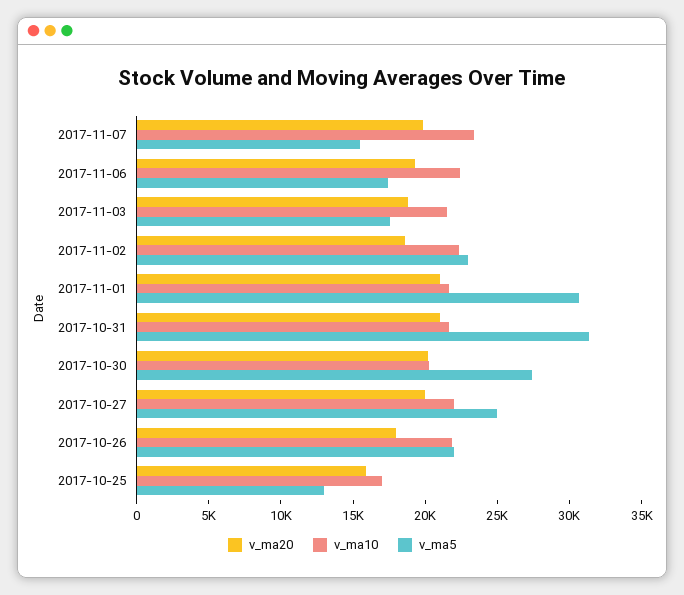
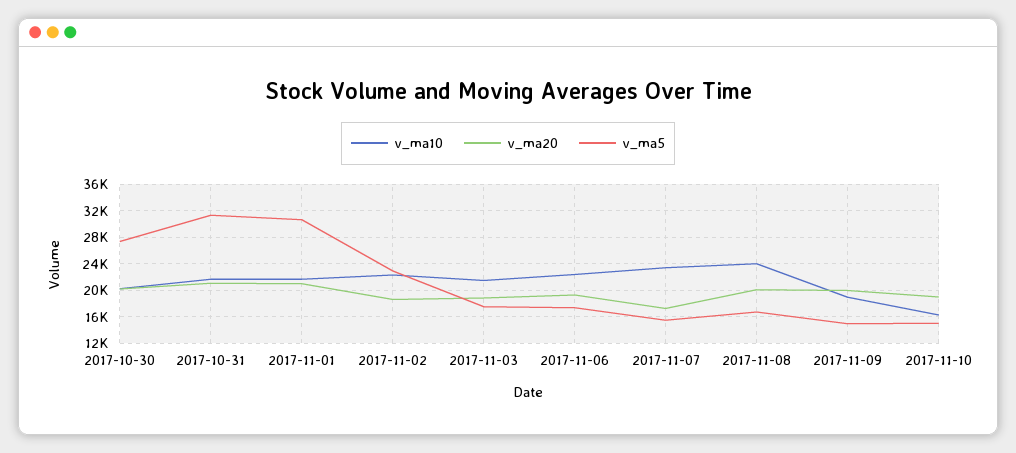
v_ma20, 2017-11-07: 20000 -> 17000
v_ma20, 2017-10-27: 20000 -> none
v_ma10, 2017-10-27: 22000 -> none
v_ma5, 2017-10-27: 25000 -> none
v_ma20, 2017-10-26: 18000 -> none
v_ma10, 2017-10-26: 22000 -> none
v_ma5, 2017-10-26: 22000 -> none
v_ma20, 2017-10-25: 16000 -> none
v_ma10, 2017-10-25: 17000 -> none
v_ma5, 2017-10-25: 13000 -> none
v_ma10, 2017-11-08: none -> 24000
v_ma20, 2017-11-08: none -> 20000
v_ma5, 2017-11-08: none -> 17000
v_ma10, 2017-11-09: none -> 19000
v_ma20, 2017-11-09: none -> 20000
v_ma5, 2017-11-09: none -> 15000
v_ma10, 2017-11-10: none -> 16000
v_ma20, 2017-11-10: none -> 19000
v_ma5, 2017-11-10: none -> 15000

